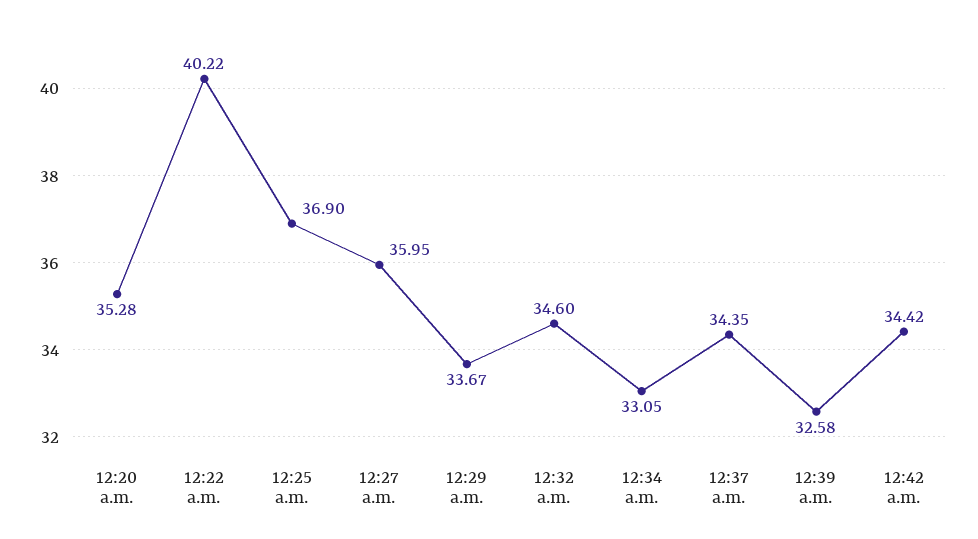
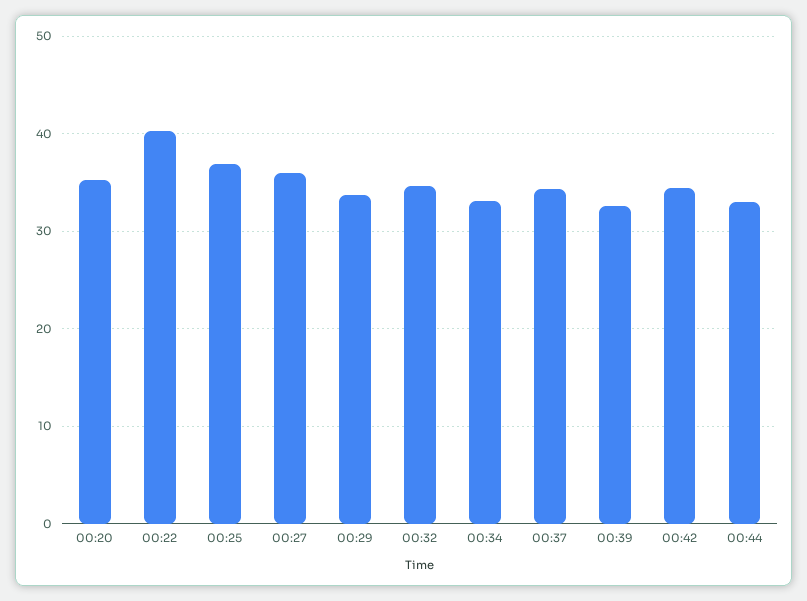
00:44: none -> 33

